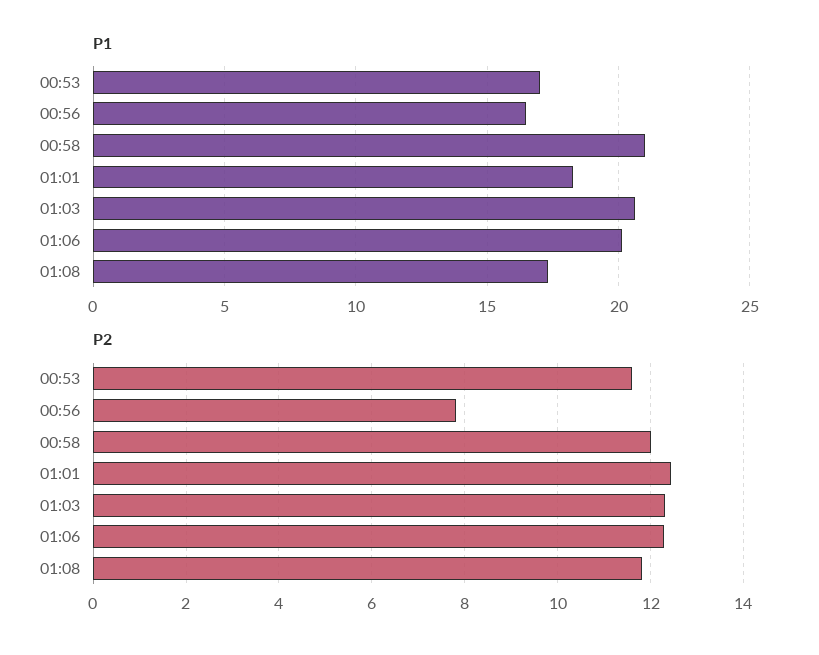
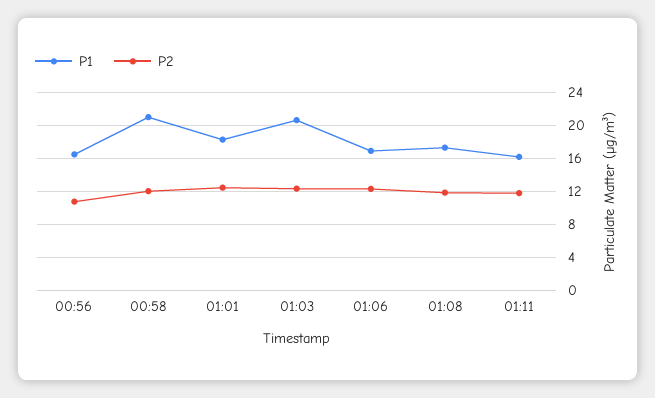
P1, 00:53: 17 -> none
P1, 01:06: 20 -> 17
P2, 00:53: 11.6 -> none
P2, 00:56: 7.8 -> 11
P1, 01:11: none -> 16
P2, 01:11: none -> 12

